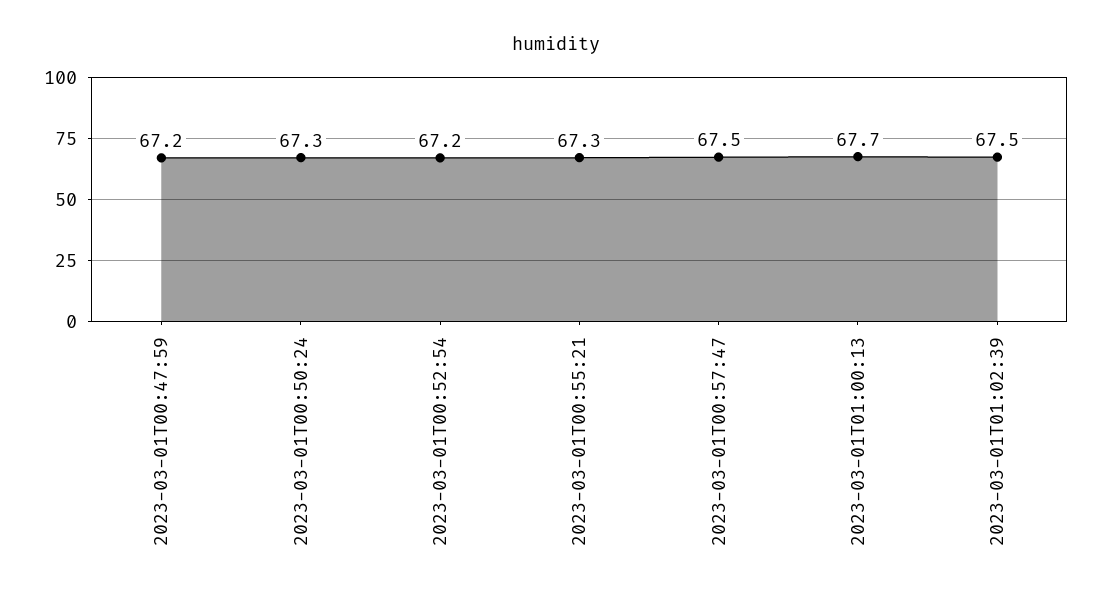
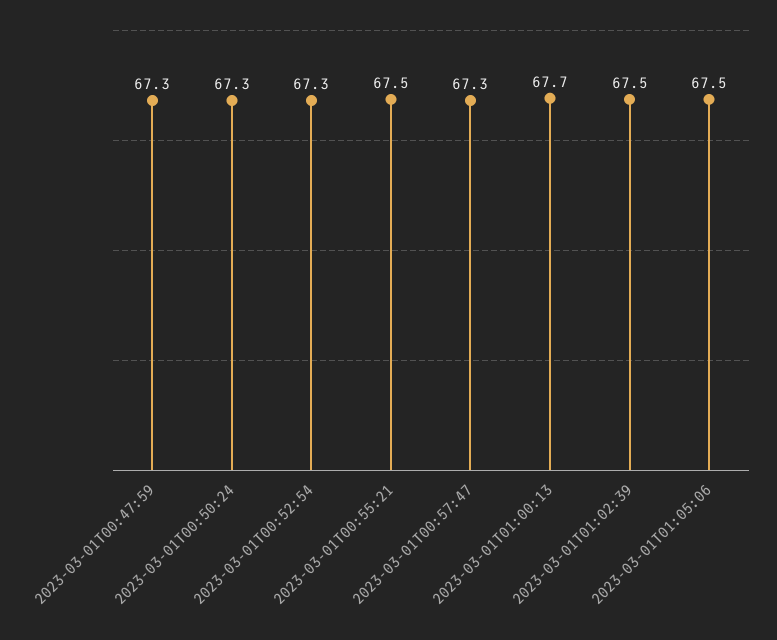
2023-03-01T00:47:59: 67.2 -> 67.3
2023-03-01T00:52:54: 67.2 -> 67.3
2023-03-01T00:55:21: 67.3 -> 67.5
2023-03-01T00:57:47: 67.5 -> 67.3
2023-03-01T01:05:06: none -> 67.5

